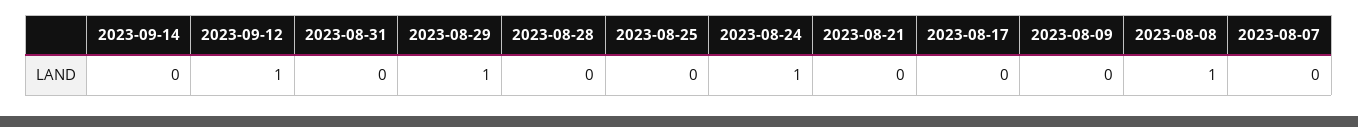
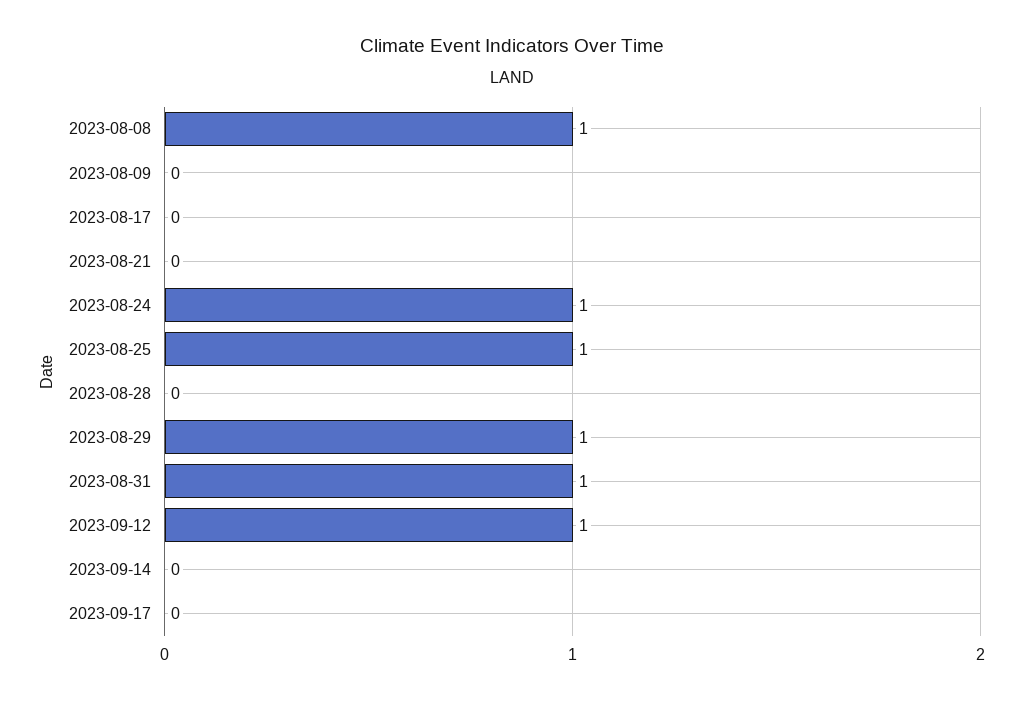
2023-08-31: 0 -> 1
2023-08-25: 0 -> 1
2023-08-07: 0 -> none
2023-09-17: none -> 0

